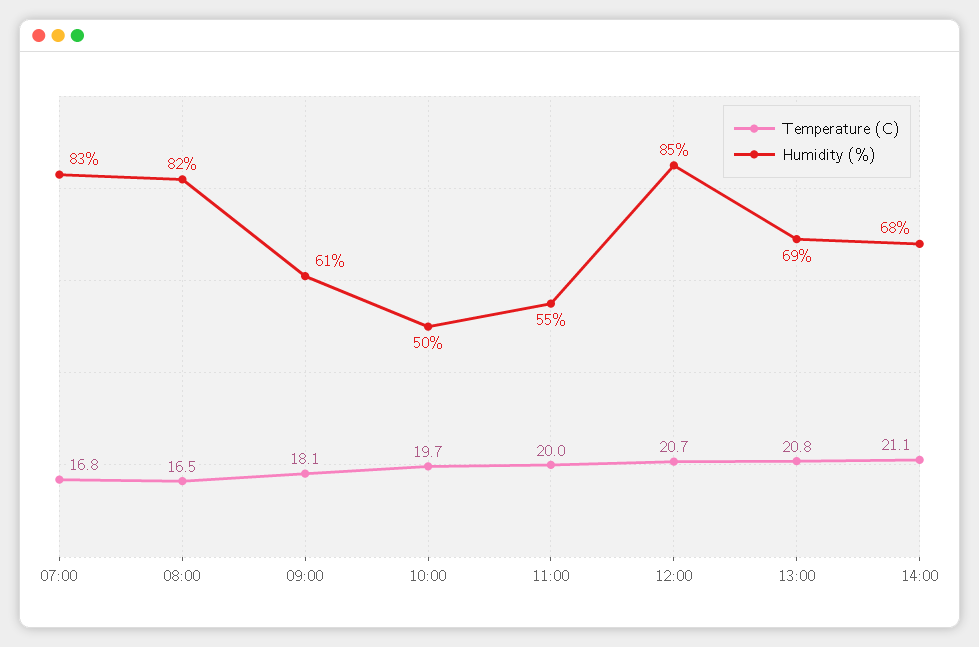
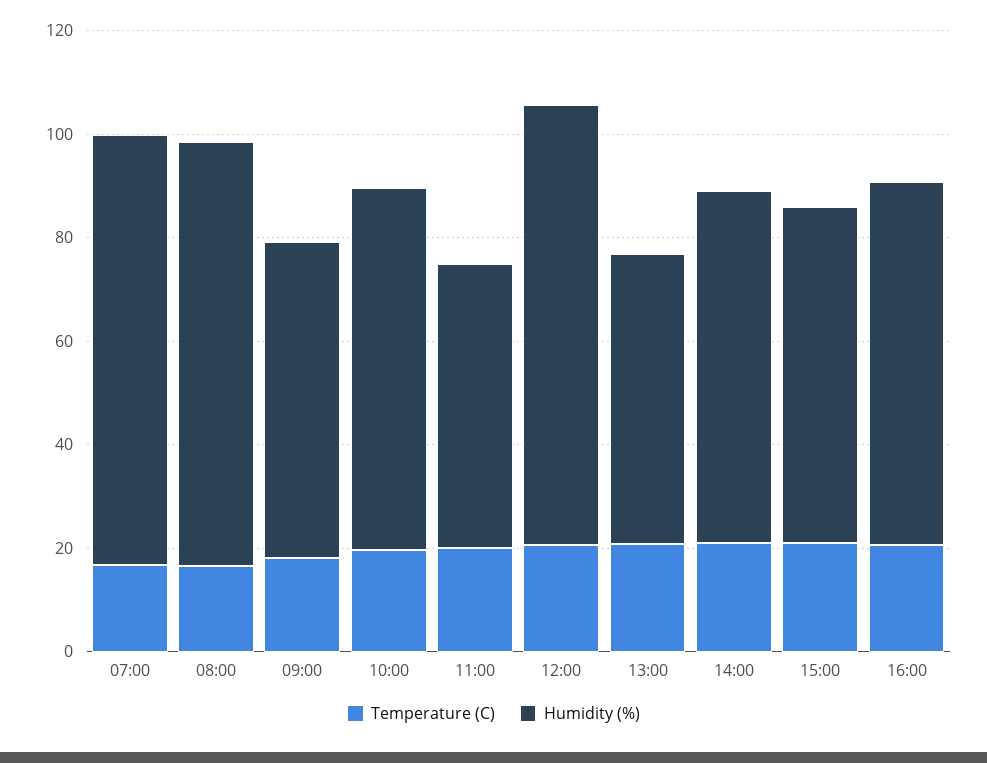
Humidity (%), 10:00: 50 -> 70
Humidity (%), 13:00: 69 -> 55
Temperature (C), 15:00: none -> 20
Humidity (%), 15:00: none -> 65
Temperature (C), 16:00: none -> 20
Humidity (%), 16:00: none -> 70

